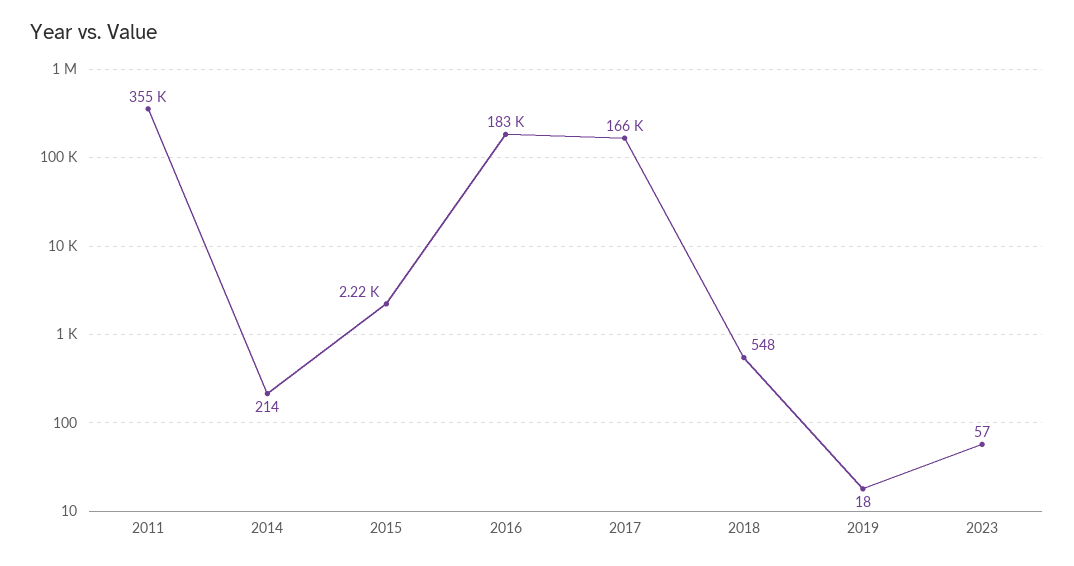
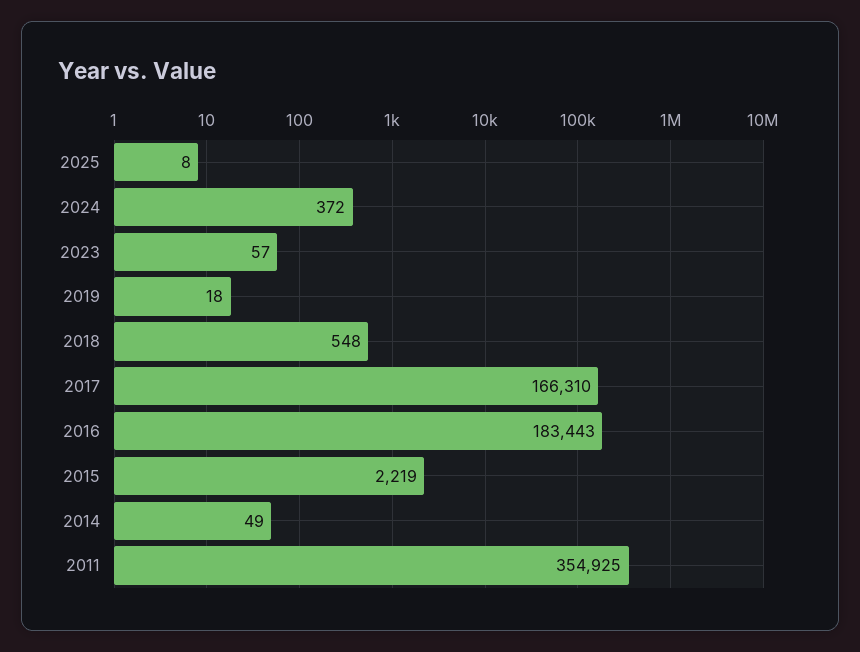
2014: 214 -> 49
2025: none -> 8
2024: none -> 372

